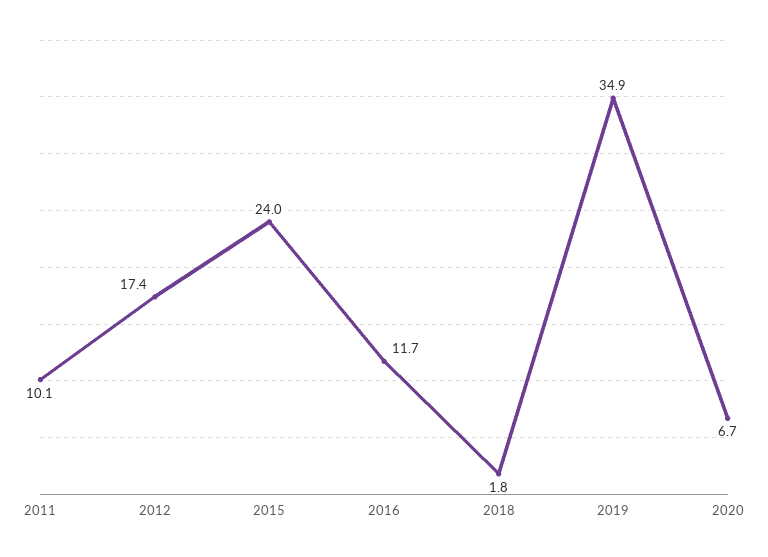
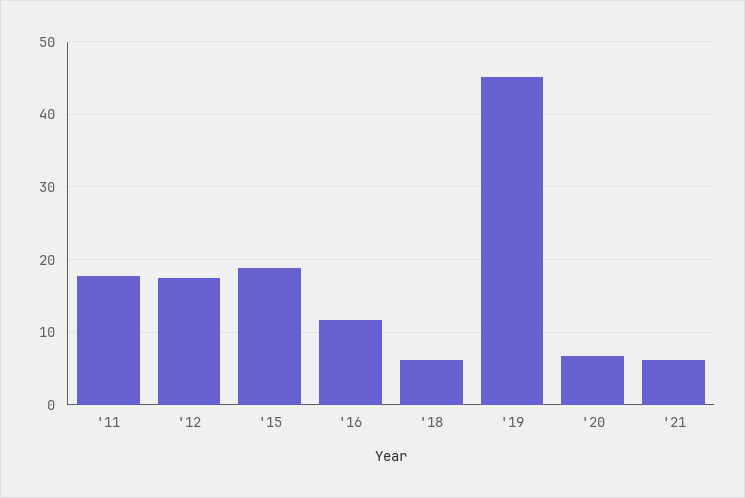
2011: 10.1 -> 18
2015: 24 -> 19
2018: 1.8 -> 6
2019: 34.9 -> 45
'21: none -> 6

